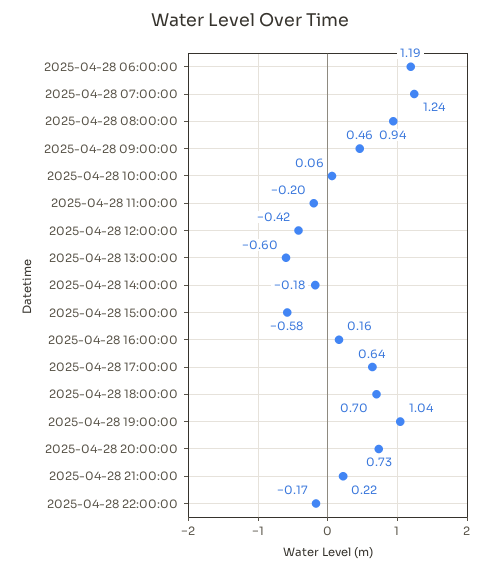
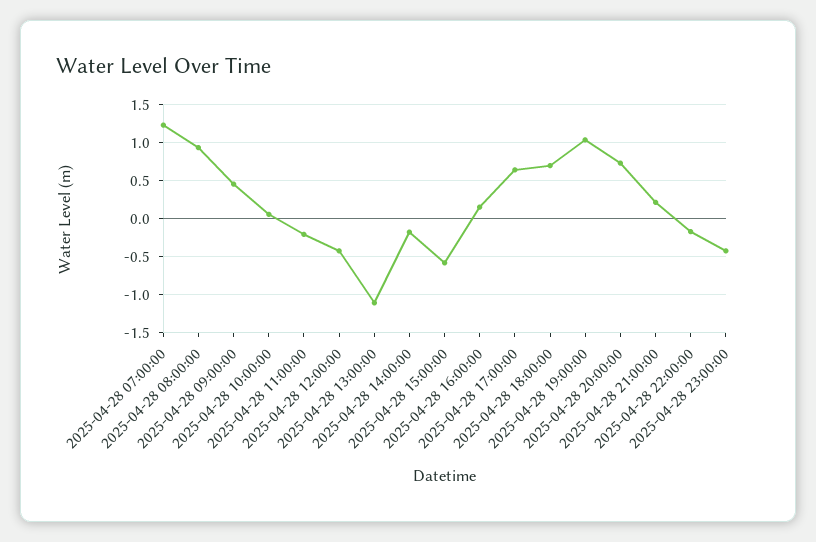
2025-04-28 06:00:00: 1.19 -> none
2025-04-28 13:00:00: -0.6 -> -1.1
2025-04-28 23:00:00: none -> -0.4

